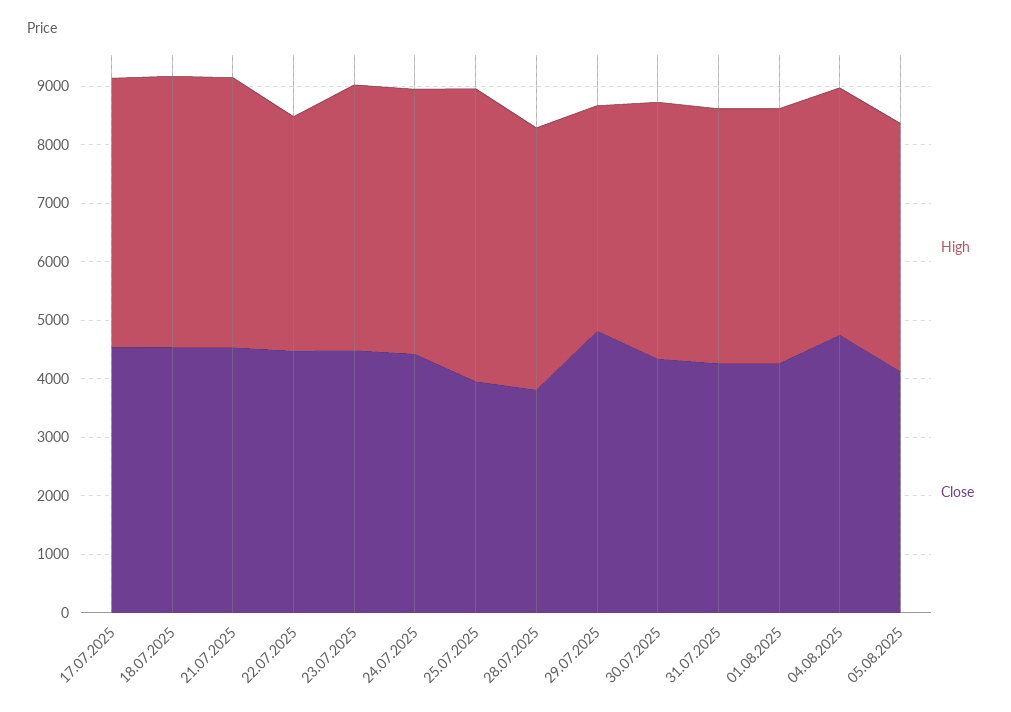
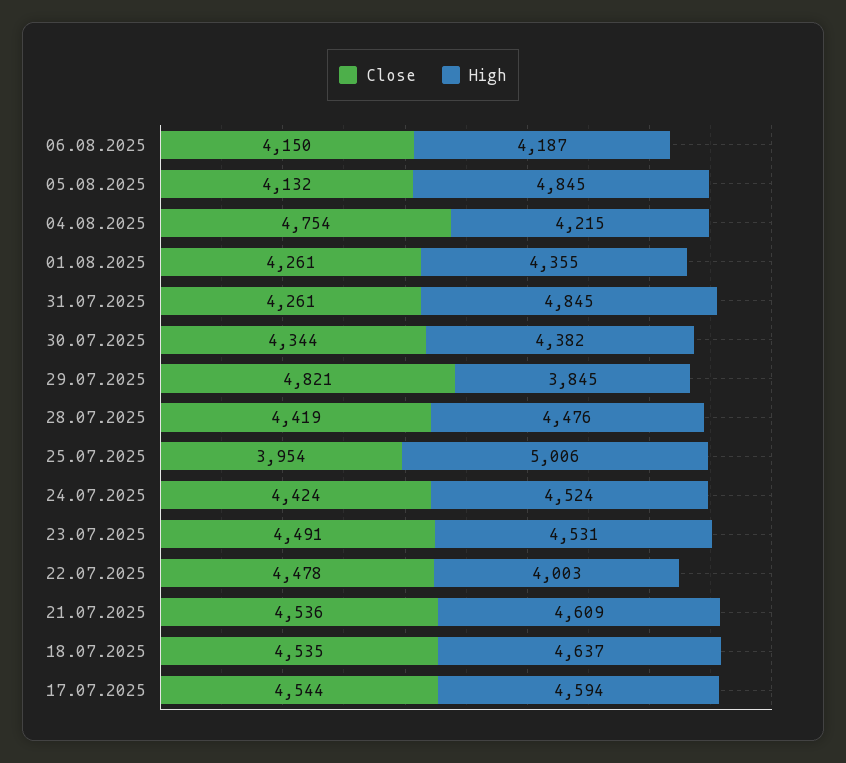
Close, 28.07.2025: 3800 -> 4419
High, 31.07.2025: 4400 -> 4845
High, 05.08.2025: 4200 -> 4845
Close, 06.08.2025: none -> 4150
High, 06.08.2025: none -> 4187

